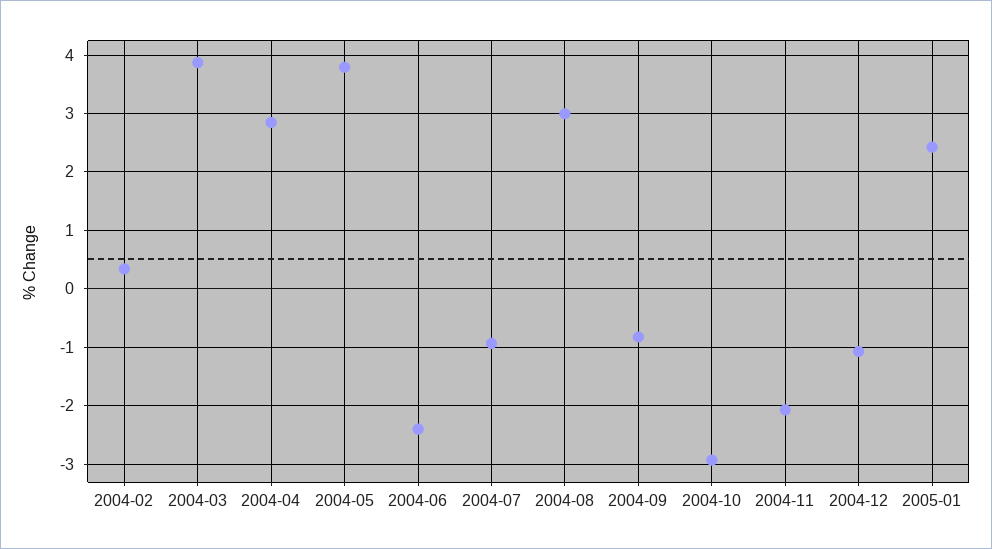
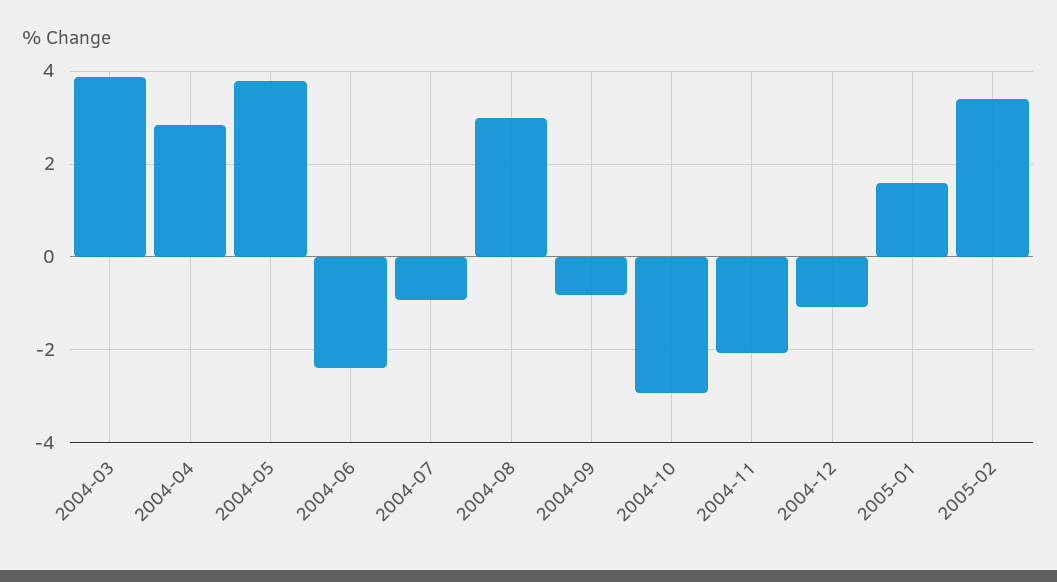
2004-02: 0.4 -> none
2005-01: 2.4 -> 1.6
2005-02: none -> 3.4

